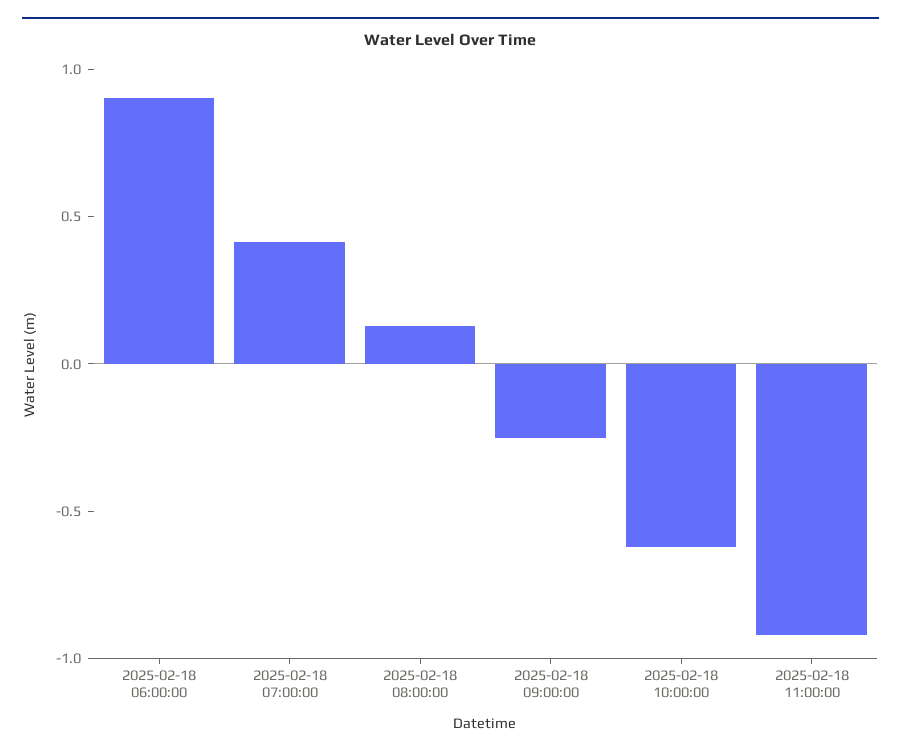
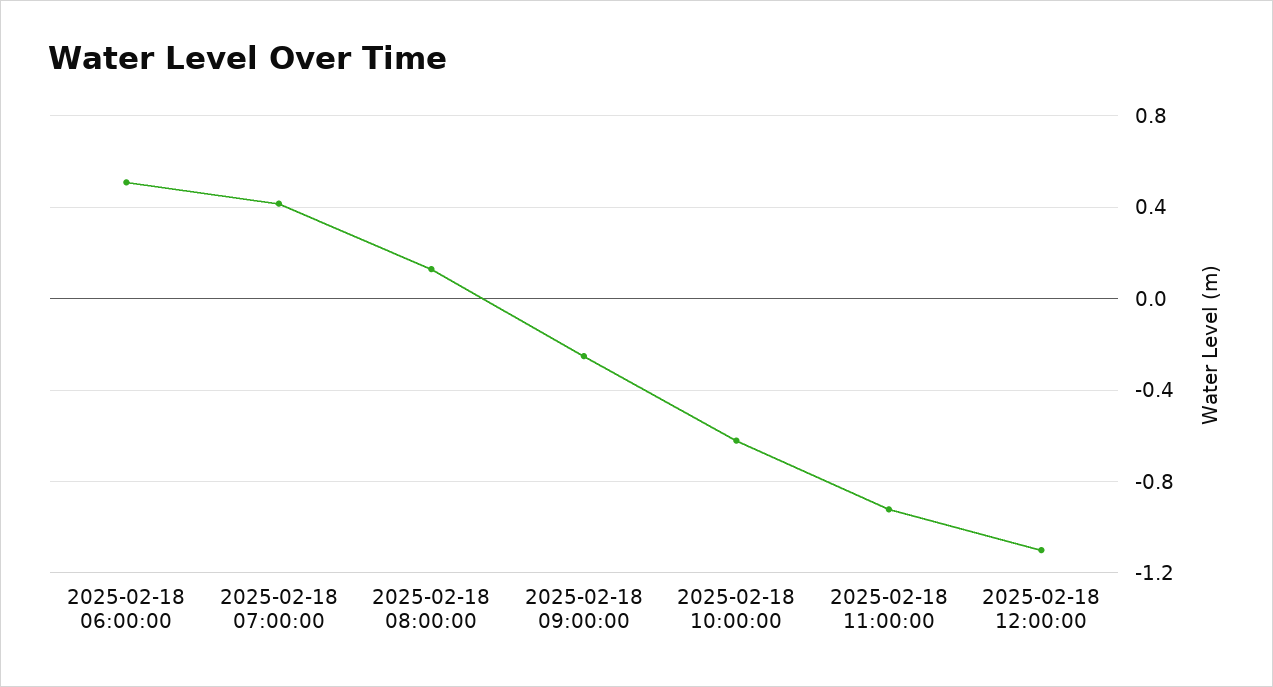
2025-02-18 06:00:00: 0.9 -> 0.5
2025-02-18 12:00:00: none -> -1.1

